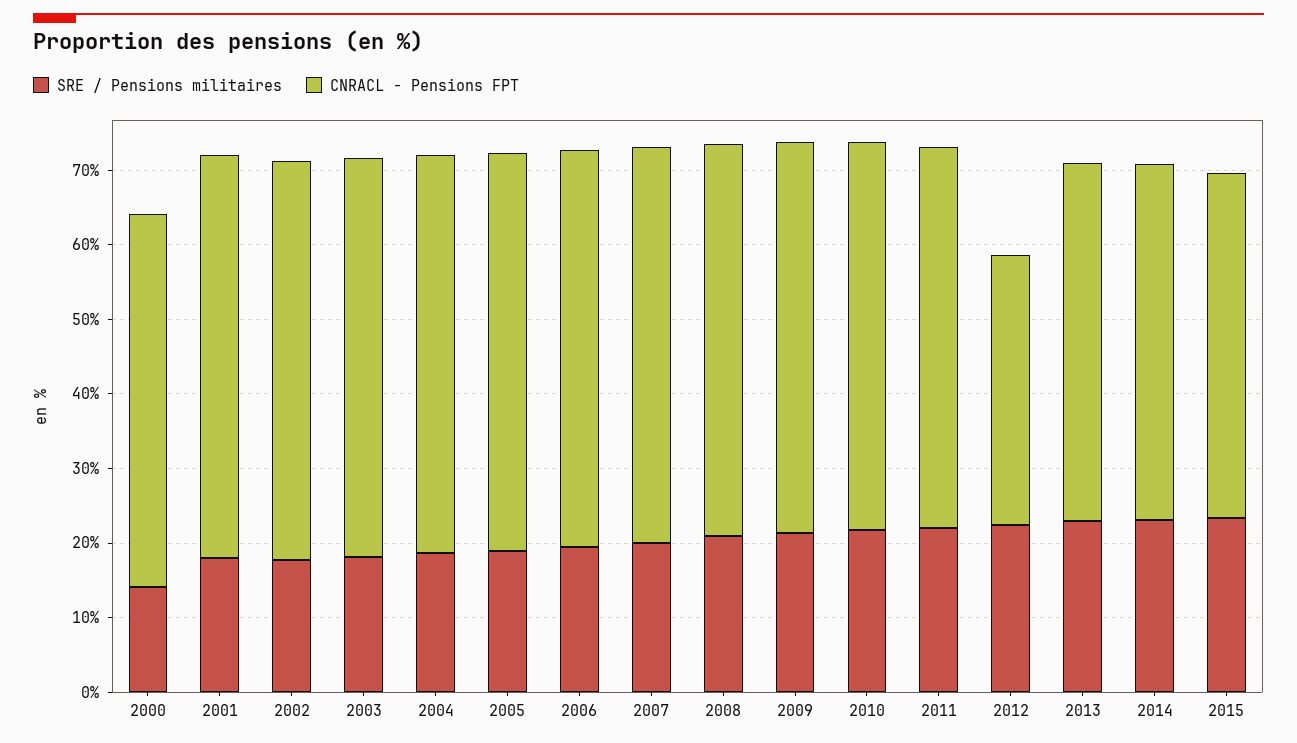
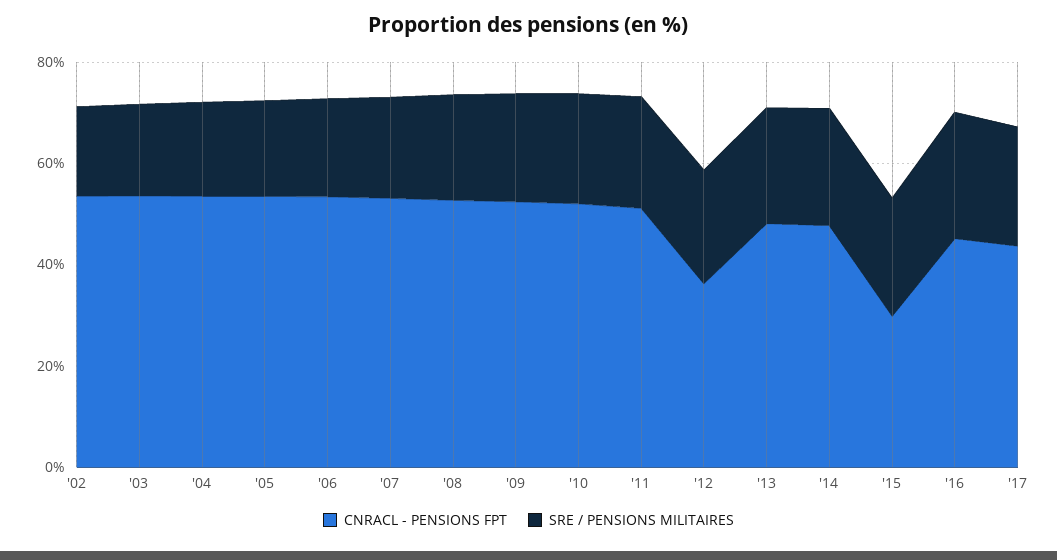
SRE / Pensions militaires, 2000: 14 -> none
CNRACL - Pensions FPT, 2000: 50 -> none
SRE / Pensions militaires, 2001: 18 -> none
CNRACL - Pensions FPT, 2001: 54 -> none
CNRACL - Pensions FPT, 2015: 46 -> 30
CNRACL - Pensions FPT, '16: none -> 45
SRE / Pensions militaires, '16: none -> 25
CNRACL - Pensions FPT, '17: none -> 45
SRE / Pensions militaires, '17: none -> 25

